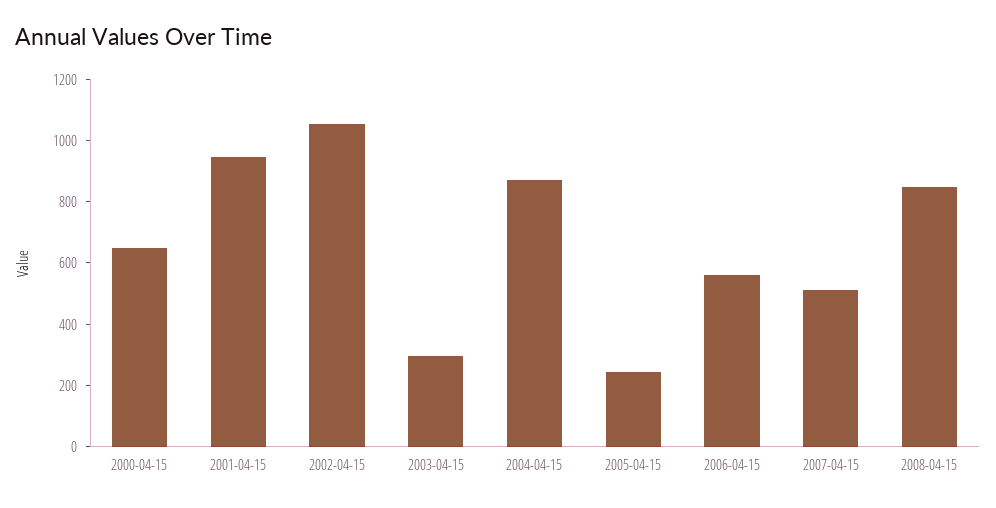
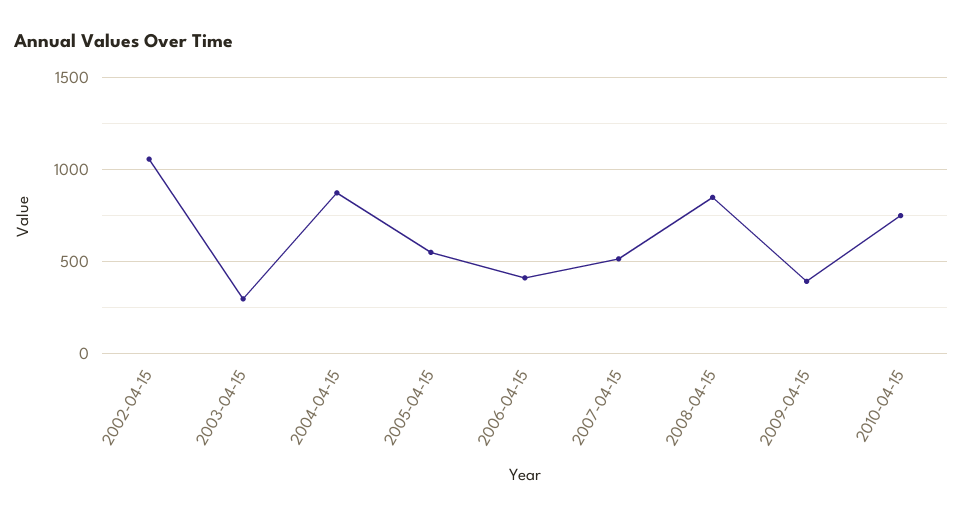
2000-04-15: 650 -> none
2001-04-15: 950 -> none
2005-04-15: 250 -> 550
2006-04-15: 550 -> 400
2009-04-15: none -> 400
2010-04-15: none -> 750

